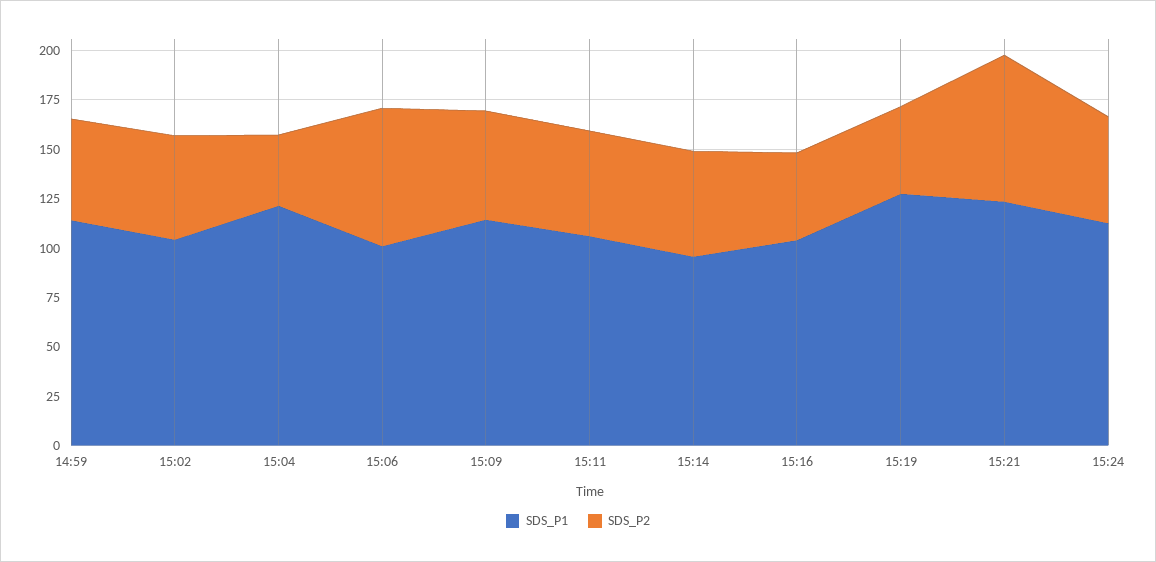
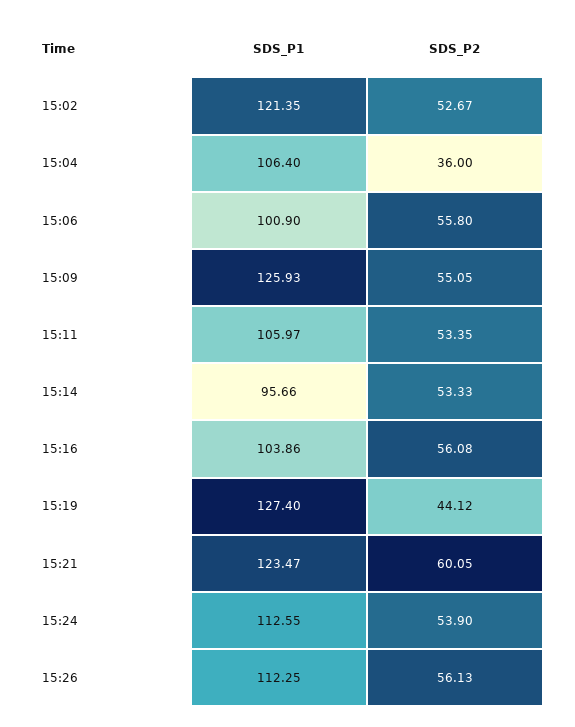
SDS_P1, 14:59: 115 -> none
SDS_P2, 14:59: 50 -> none
SDS_P1, 15:02: 105 -> 121.35
SDS_P1, 15:04: 120 -> 106.4
SDS_P2, 15:06: 70 -> 55.8
SDS_P1, 15:09: 115 -> 125.93
SDS_P2, 15:16: 45 -> 56.08
SDS_P2, 15:21: 75 -> 60.05
SDS_P1, 15:26: none -> 112.25
SDS_P2, 15:26: none -> 56.13

